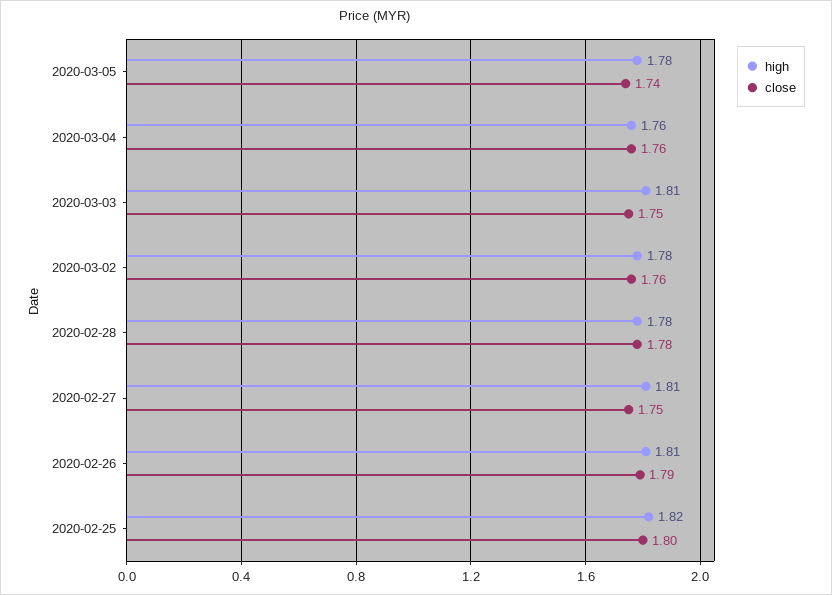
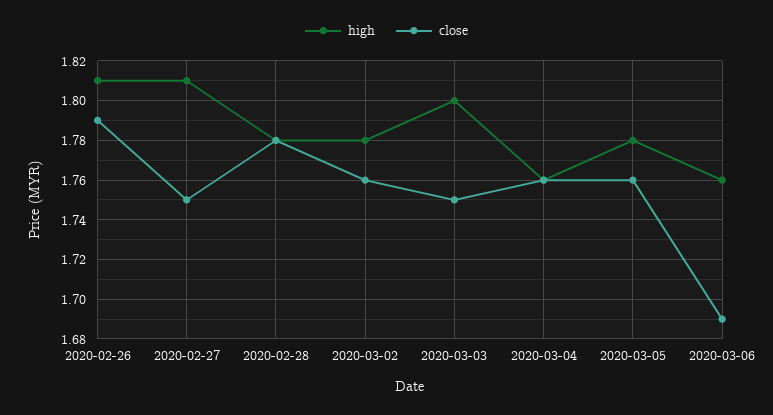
close, 2020-03-05: 1.74 -> 1.76
high, 2020-03-03: 1.81 -> 1.8
high, 2020-02-25: 1.82 -> none
close, 2020-02-25: 1.8 -> none
high, 2020-03-06: none -> 1.76
close, 2020-03-06: none -> 1.69

